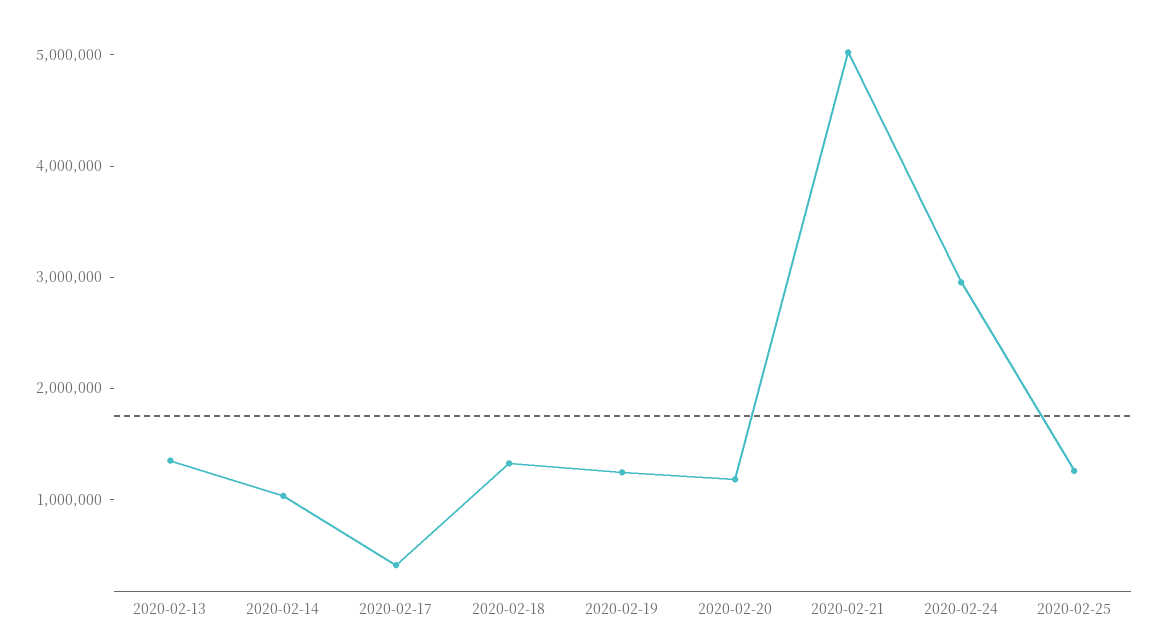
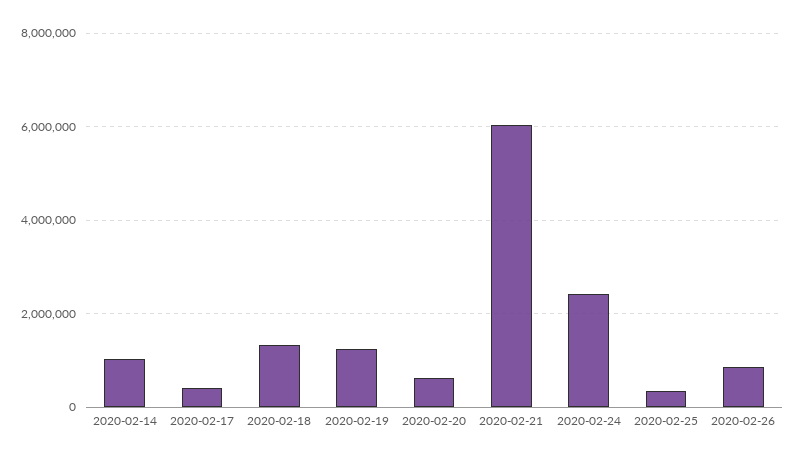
2020-02-13: 1400000 -> none
2020-02-20: 1200000 -> 600000
2020-02-21: 5000000 -> 6000000
2020-02-24: 3000000 -> 2400000
2020-02-25: 1200000 -> 400000
2020-02-26: none -> 800000

